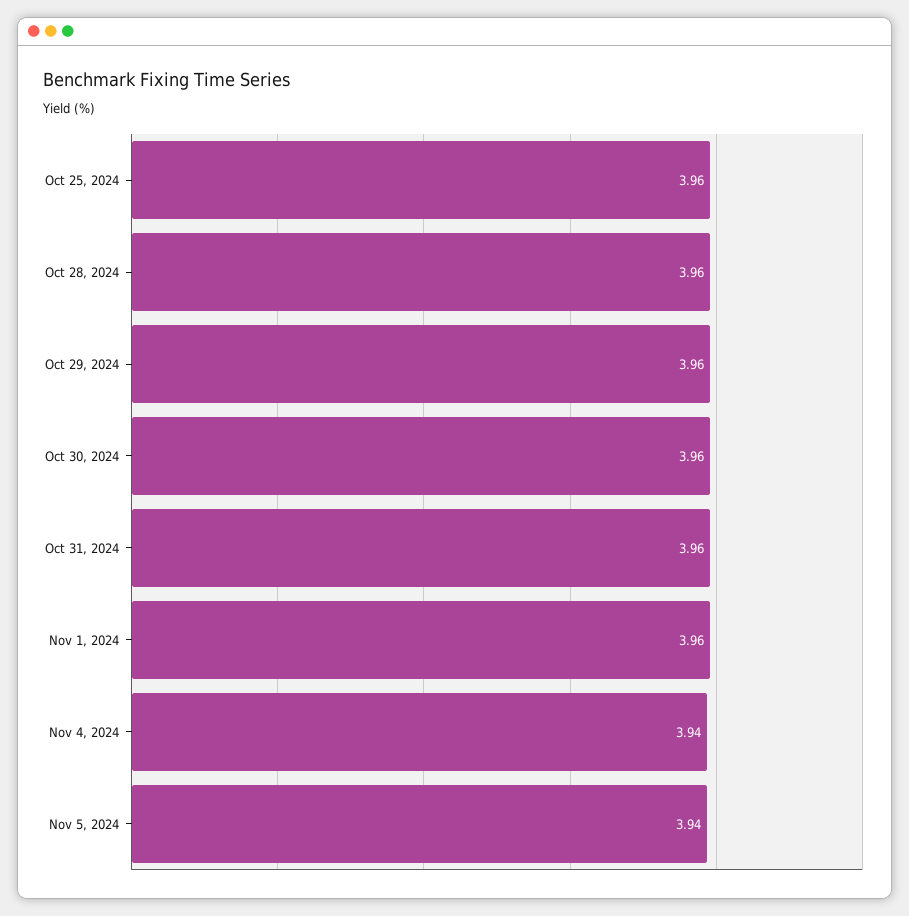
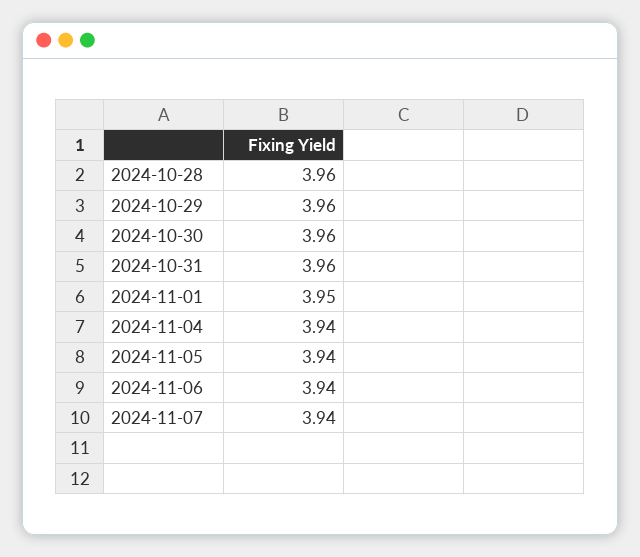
Oct 25, 2024: 3.96 -> none
Nov 1, 2024: 3.96 -> 3.95
2024-11-06: none -> 3.94
2024-11-07: none -> 3.94

